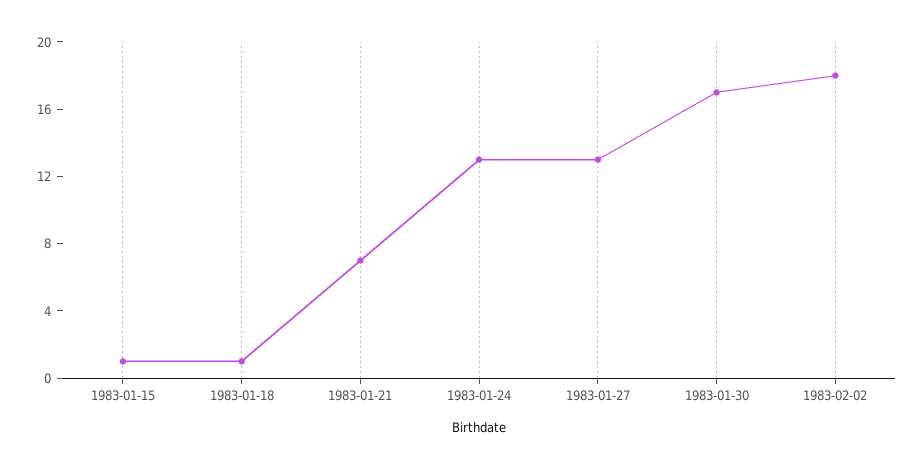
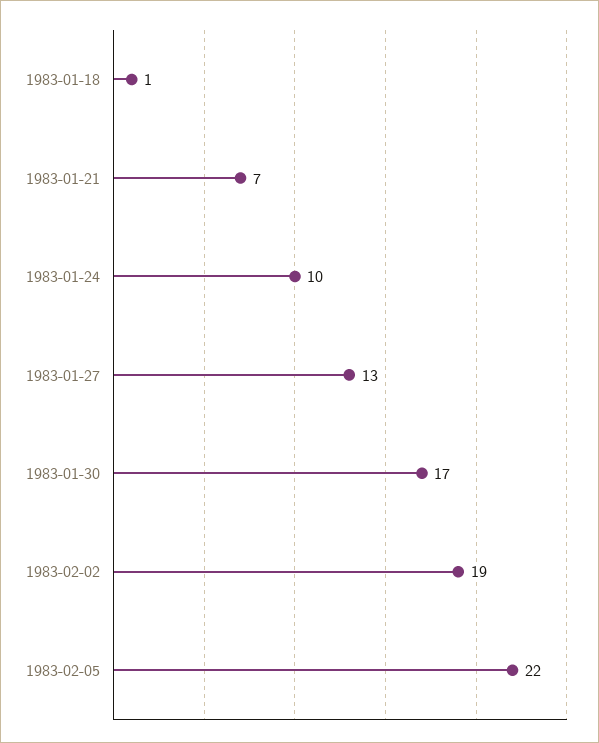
1983-01-15: 1 -> none
1983-01-24: 13 -> 10
1983-02-02: 18 -> 19
1983-02-05: none -> 22

